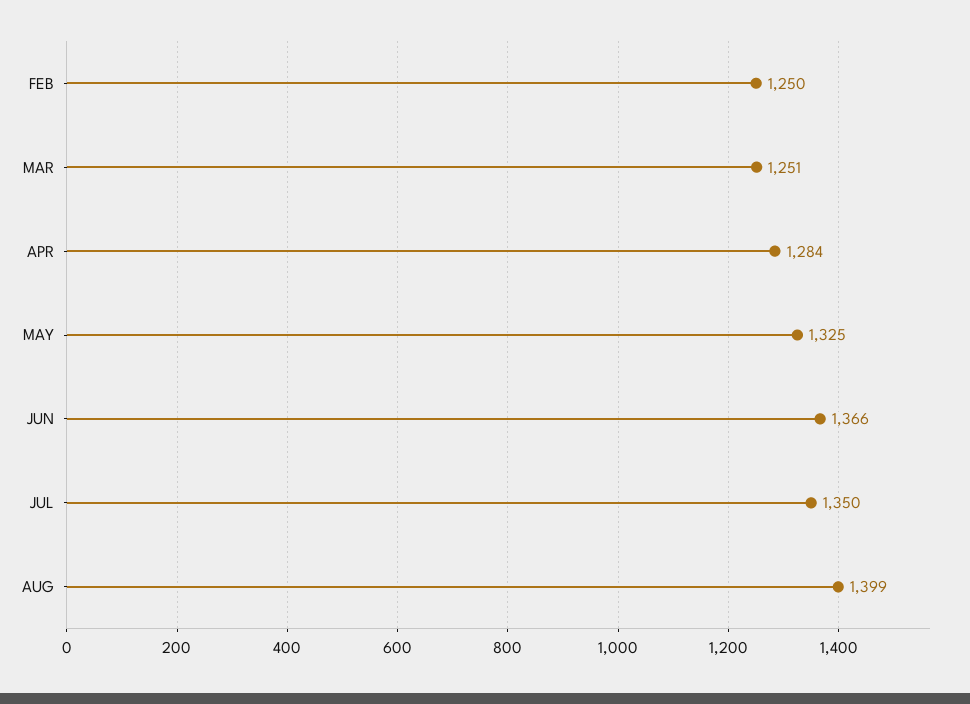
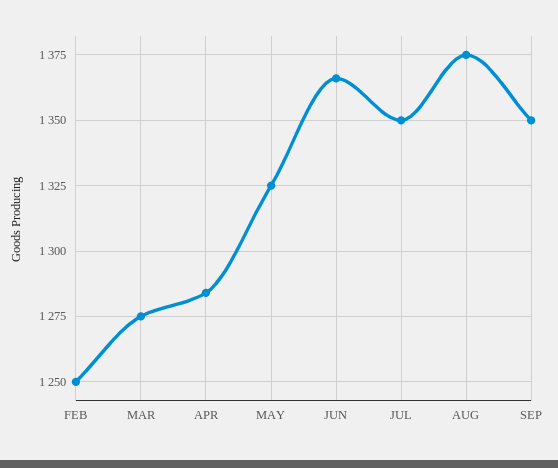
MAR: 1251 -> 1275
AUG: 1399 -> 1375
SEP: none -> 1350

